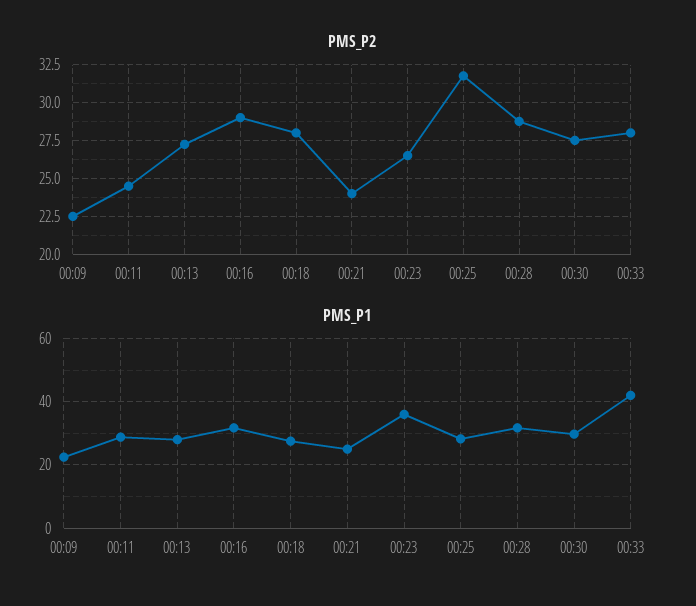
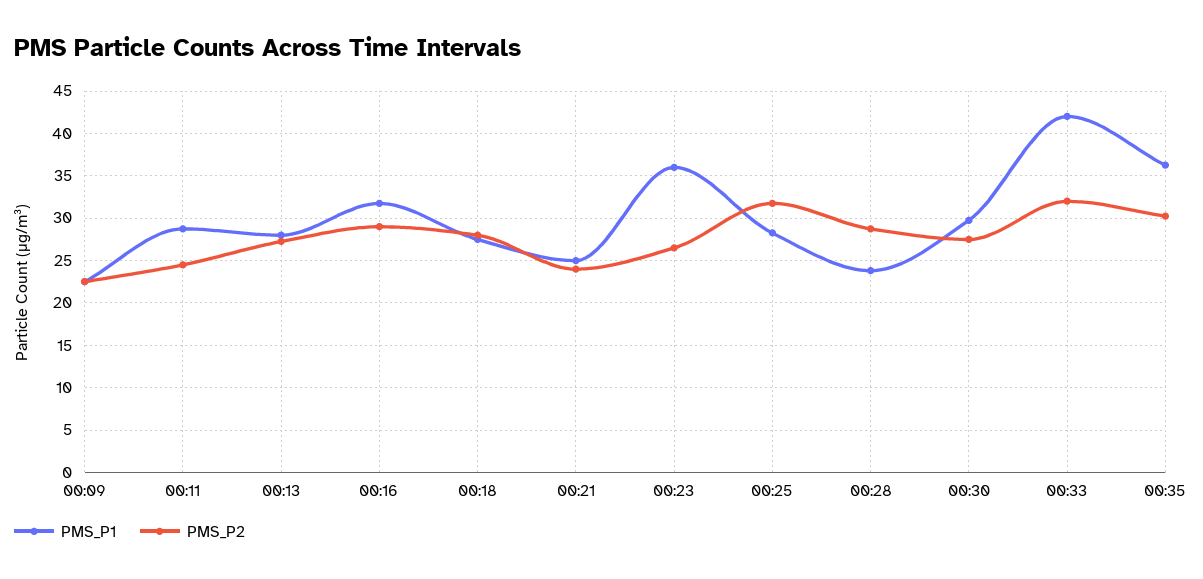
PMS_P2, 00:33: 28 -> 32
PMS_P1, 00:28: 32 -> 24
PMS_P1, 00:35: none -> 36
PMS_P2, 00:35: none -> 30

